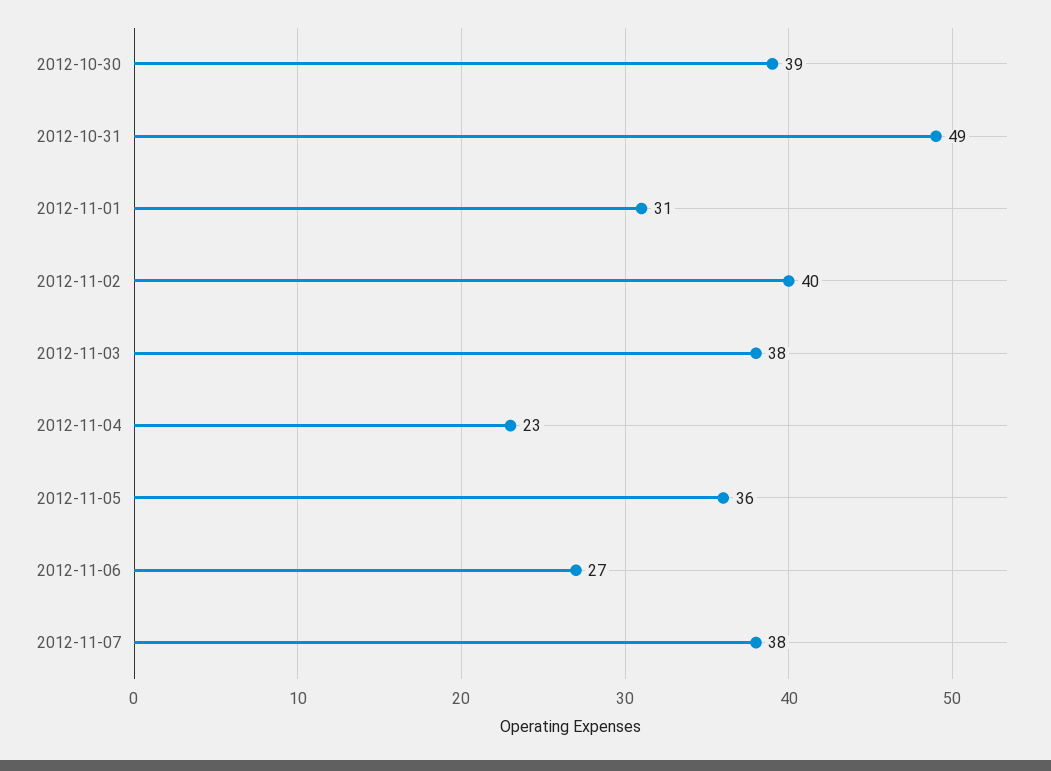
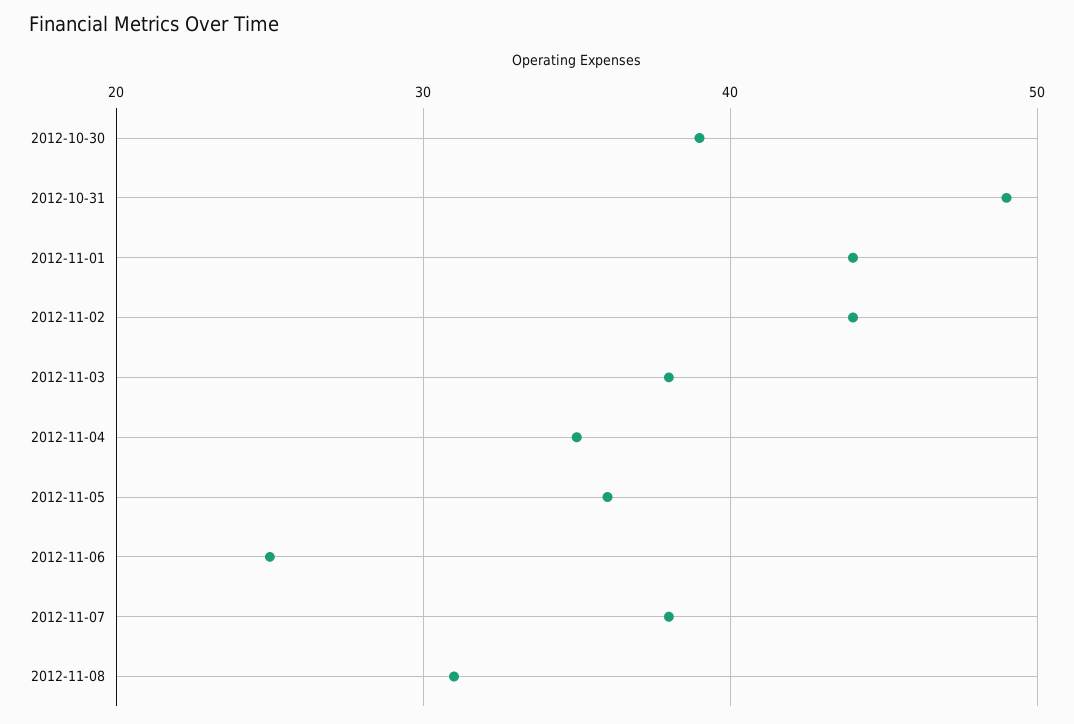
2012-11-01: 31 -> 44
2012-11-02: 40 -> 44
2012-11-04: 23 -> 35
2012-11-06: 27 -> 25
2012-11-08: none -> 31

